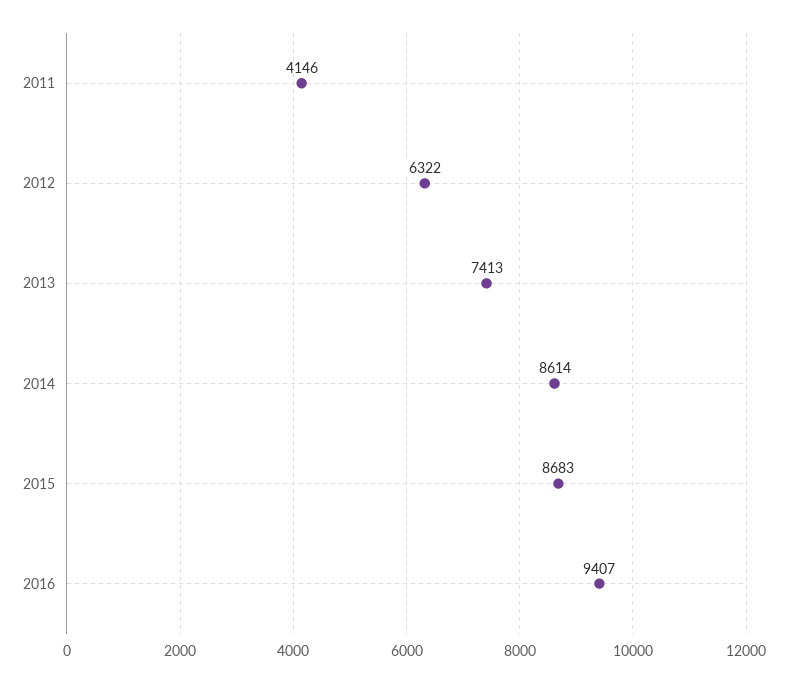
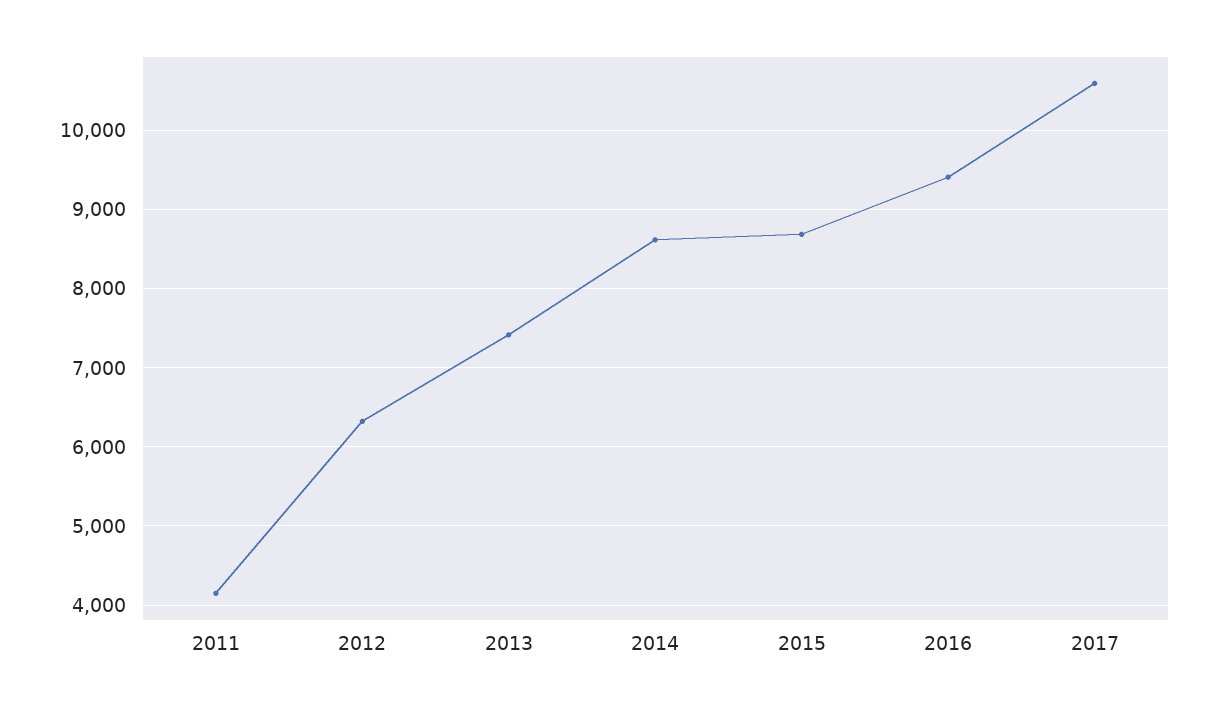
2017: none -> 10600

